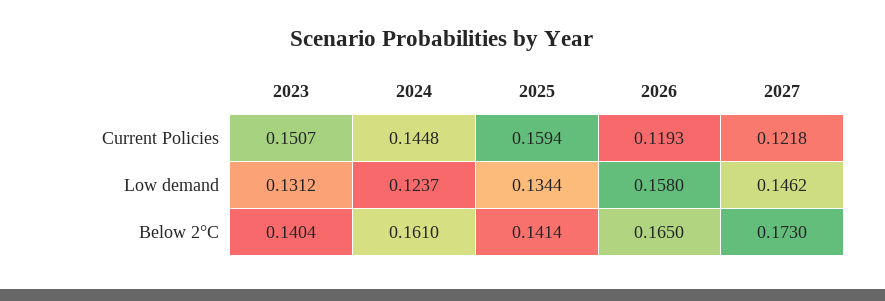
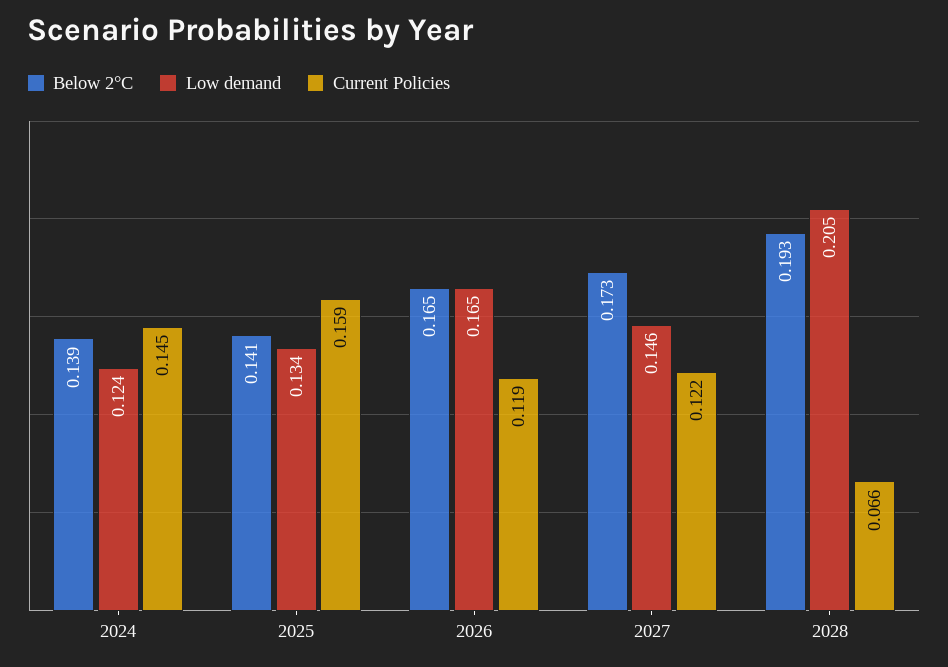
Current Policies, 2023: 0.1507 -> none
Low demand, 2023: 0.1312 -> none
Low demand, 2026: 0.158 -> 0.165
Below 2°C, 2023: 0.1404 -> none
Below 2°C, 2024: 0.161 -> 0.139
Below 2°C, 2028: none -> 0.193
Low demand, 2028: none -> 0.205
Current Policies, 2028: none -> 0.066

